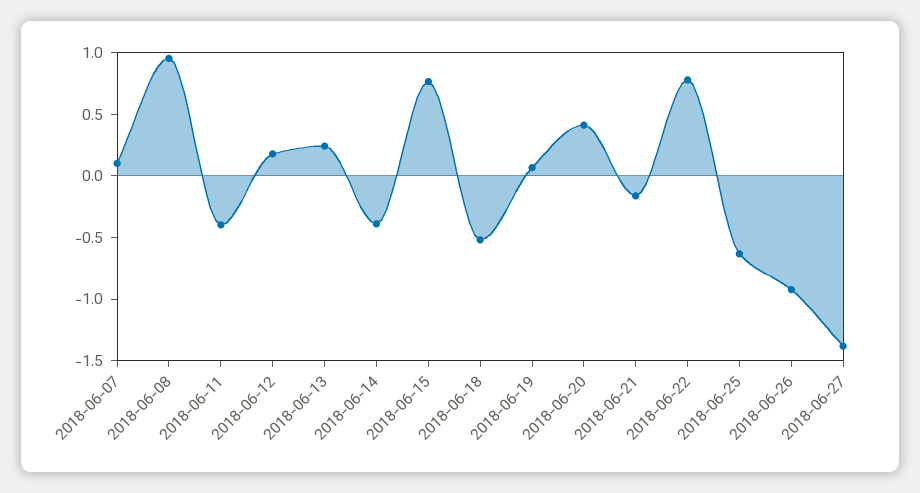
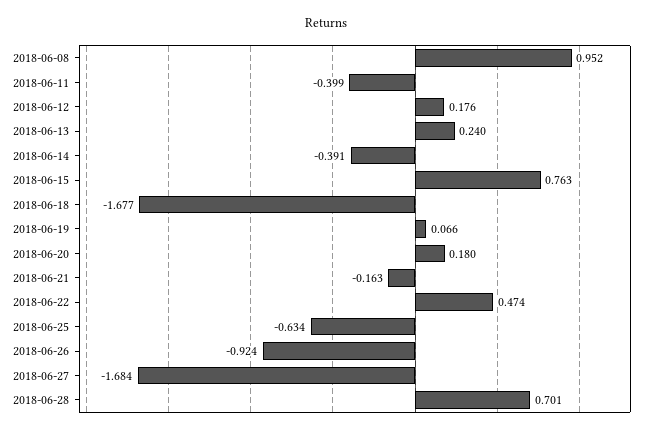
2018-06-07: 0.1 -> none
2018-06-18: -0.5 -> -1.677
2018-06-20: 0.4 -> 0.18
2018-06-22: 0.8 -> 0.474
2018-06-27: -1.4 -> -1.684
2018-06-28: none -> 0.701

